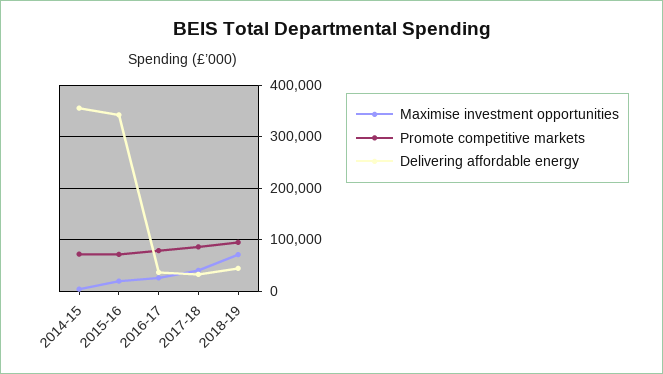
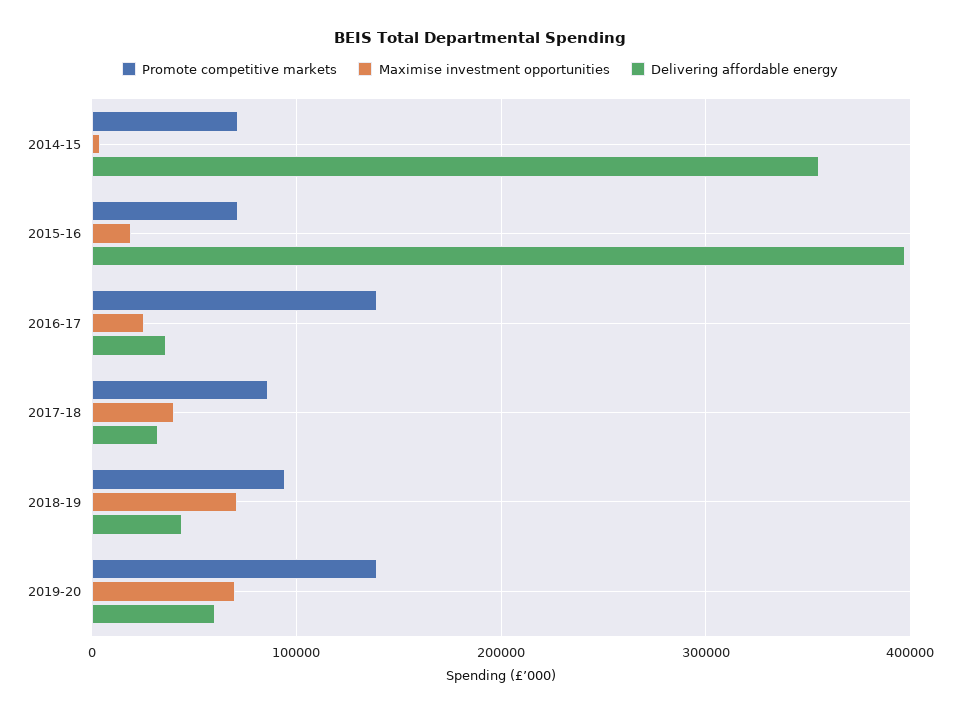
Delivering affordable energy, 2015-16: 340000 -> 400000
Promote competitive markets, 2016-17: 80000 -> 140000
Promote competitive markets, 2019-20: none -> 140000
Maximise investment opportunities, 2019-20: none -> 70000
Delivering affordable energy, 2019-20: none -> 60000

